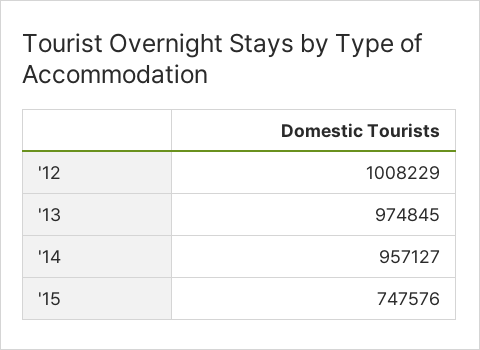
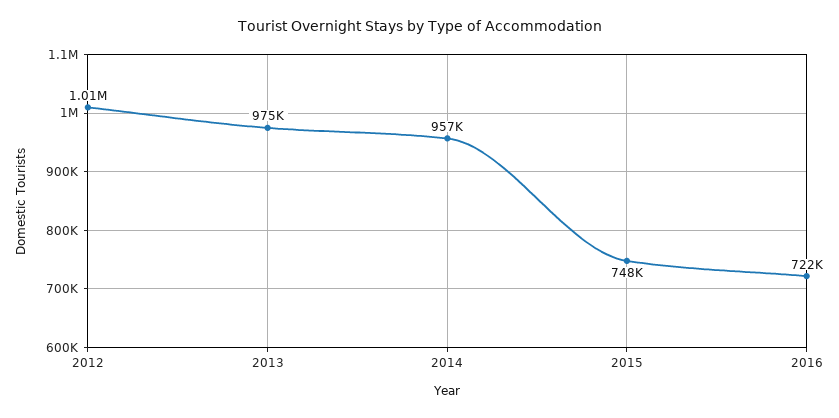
2016: none -> 722000

